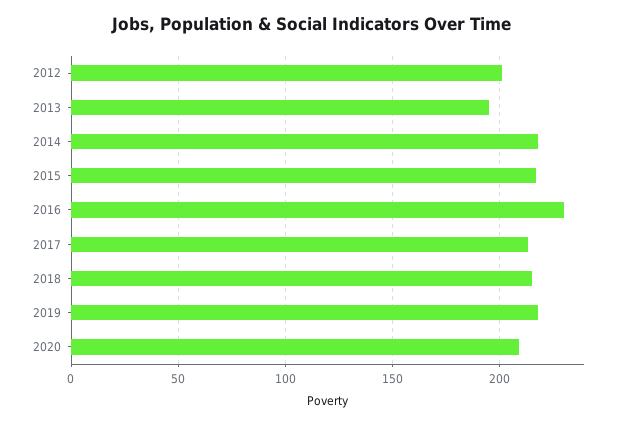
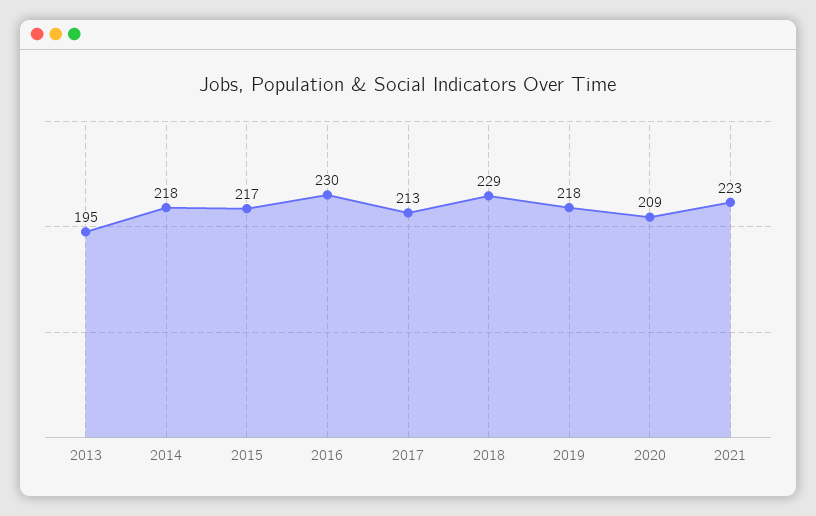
2012: 200 -> none
2018: 215 -> 229
2021: none -> 223

